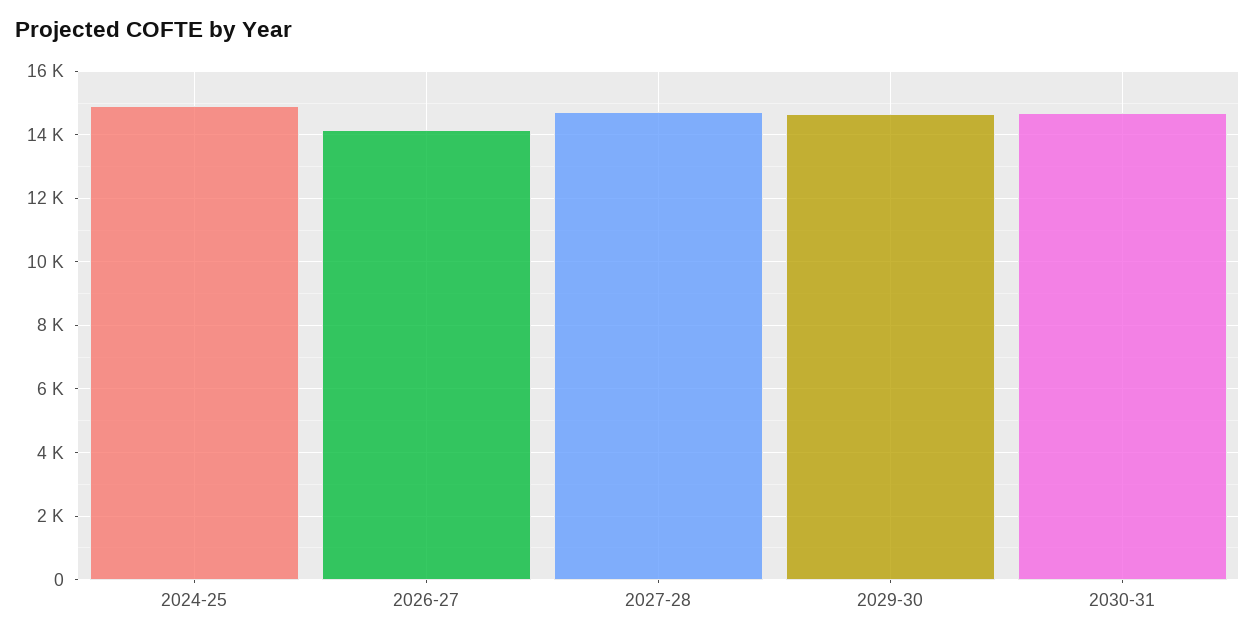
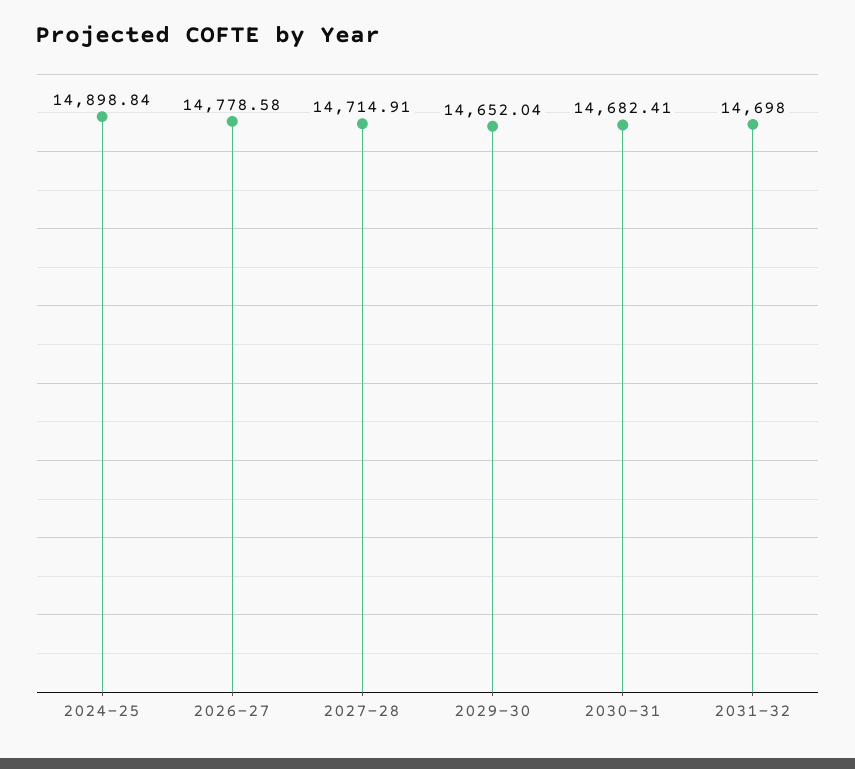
2026-27: 14200 -> 14778.58
2031-32: none -> 14698

